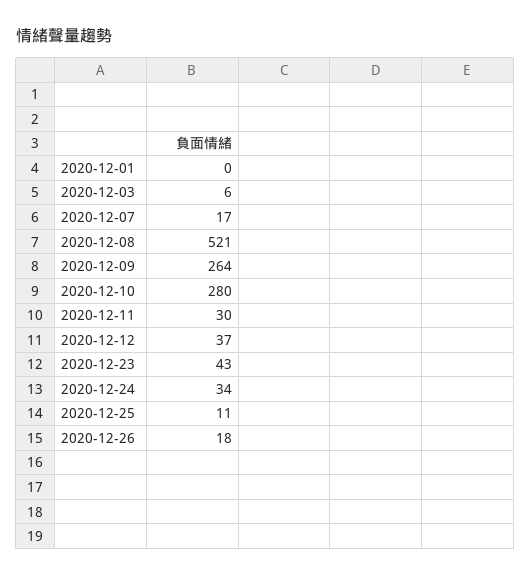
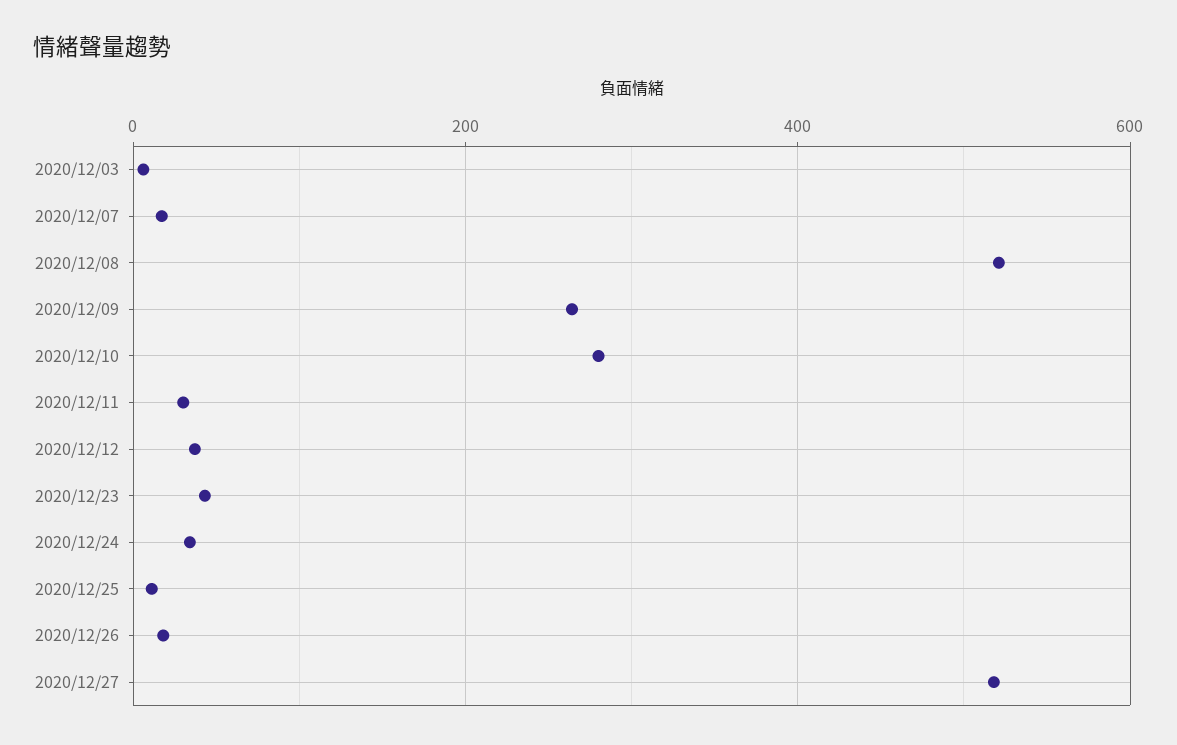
2020-12-01: 0 -> none
2020/12/27: none -> 520

